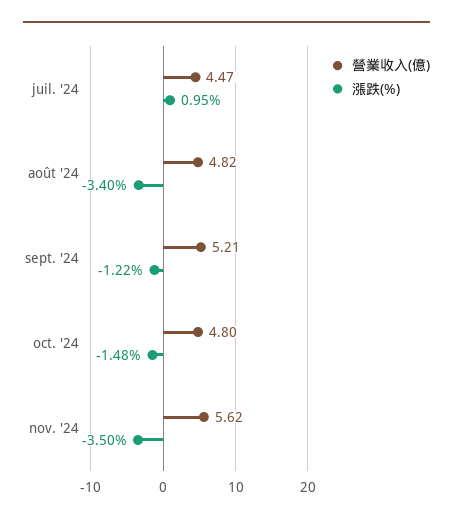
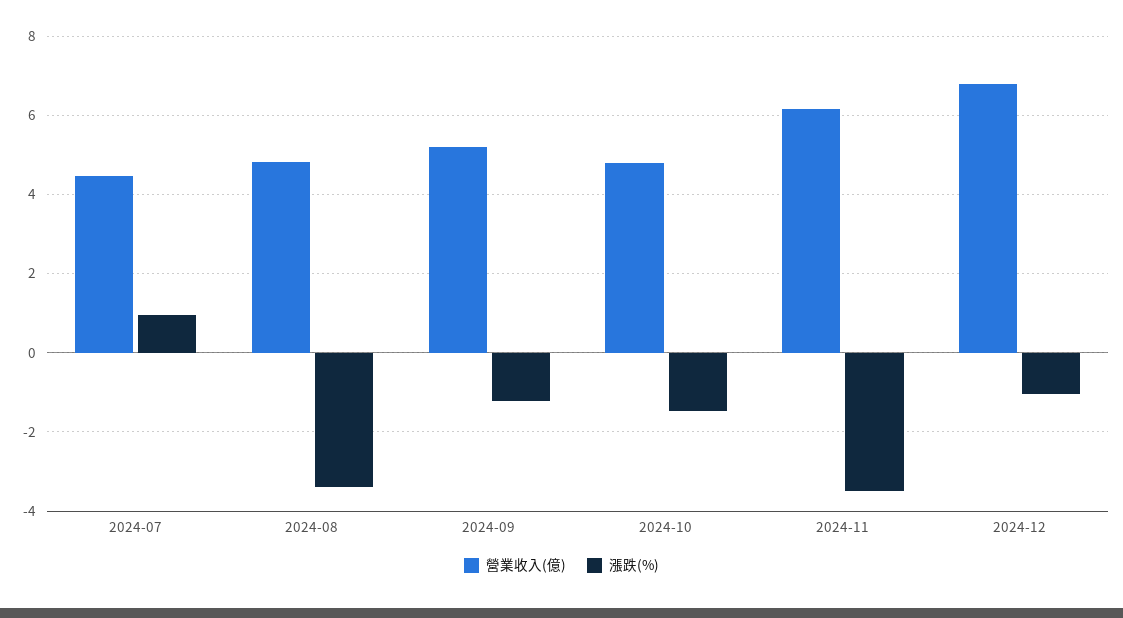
營業收入(億), nov. '24: 5.62 -> 6.2
營業收入(億), 2024-12: none -> 6.8
漲跌(%), 2024-12: none -> -1

